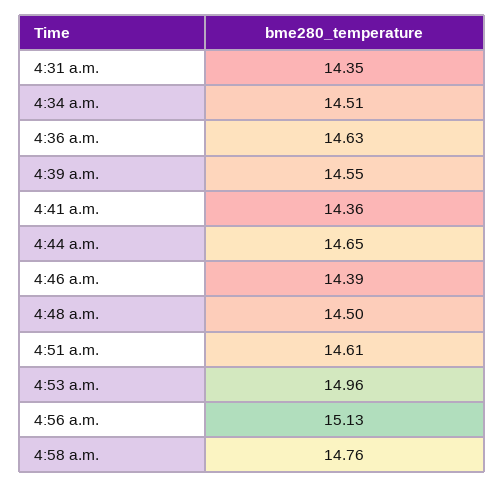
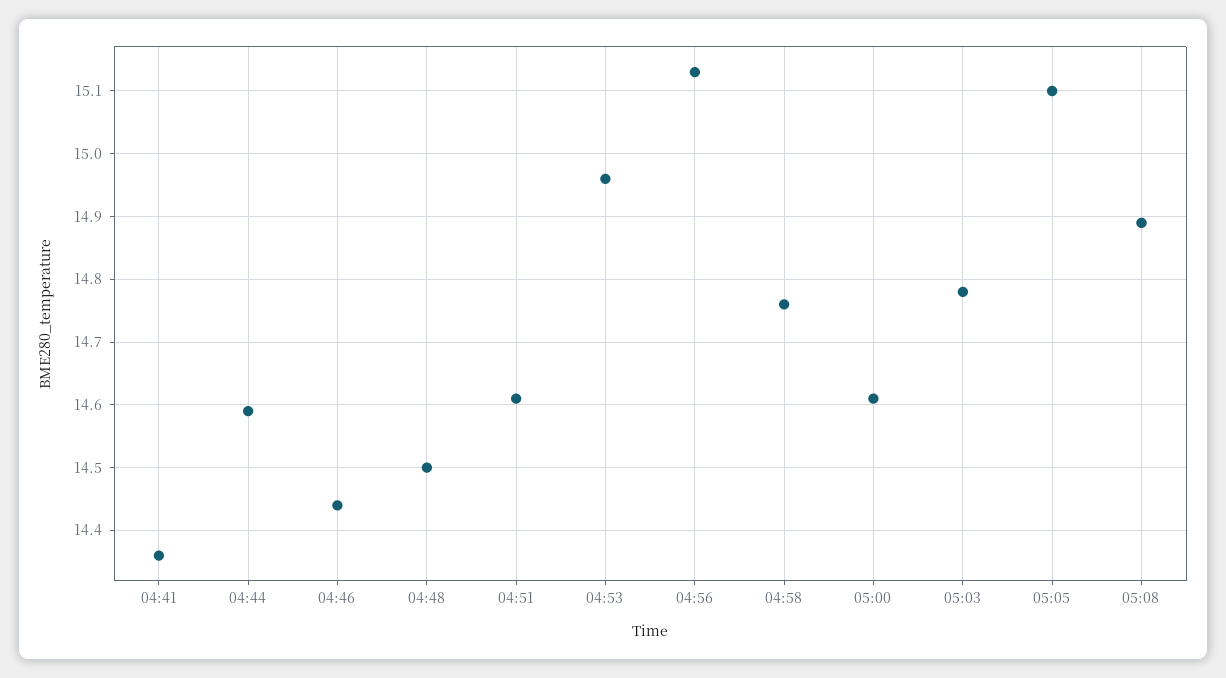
4:31 a.m.: 14.35 -> none
4:34 a.m.: 14.51 -> none
4:36 a.m.: 14.63 -> none
4:39 a.m.: 14.55 -> none
4:44 a.m.: 14.65 -> 14.59
4:46 a.m.: 14.39 -> 14.44
05:00: none -> 14.61
05:03: none -> 14.78
05:05: none -> 15.1
05:08: none -> 14.89

